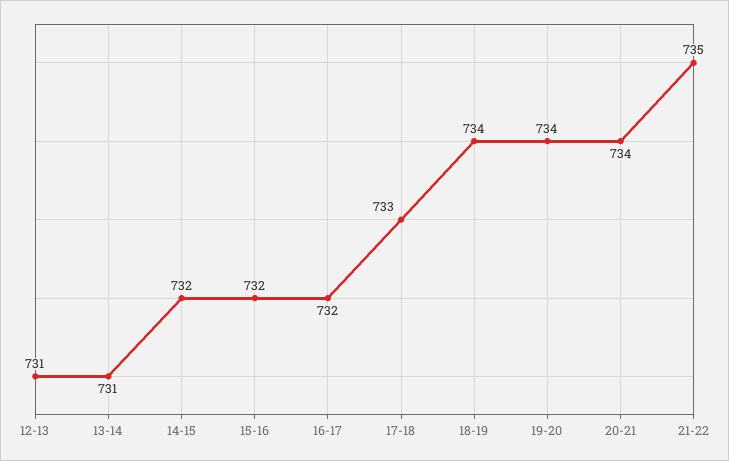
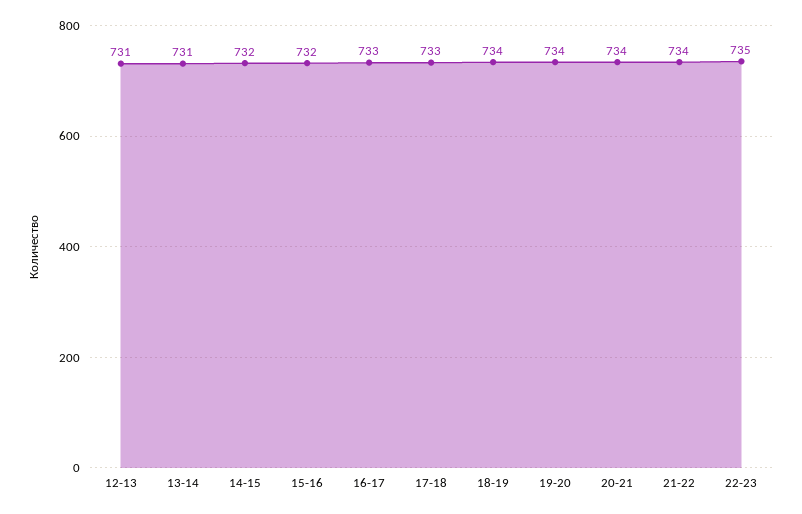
16-17: 732 -> 733
21-22: 735 -> 734
22-23: none -> 735

